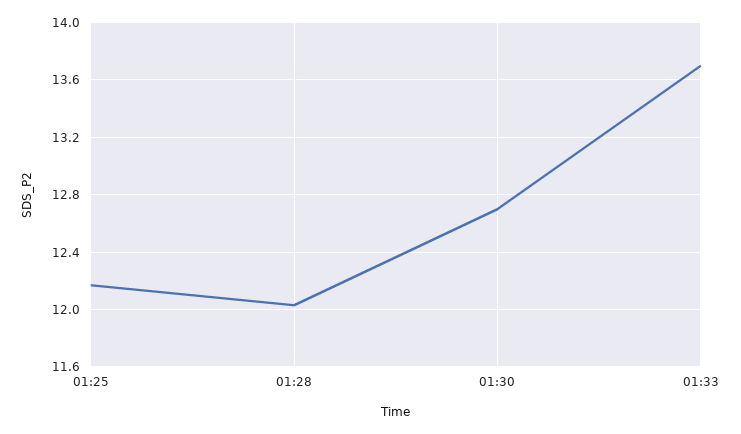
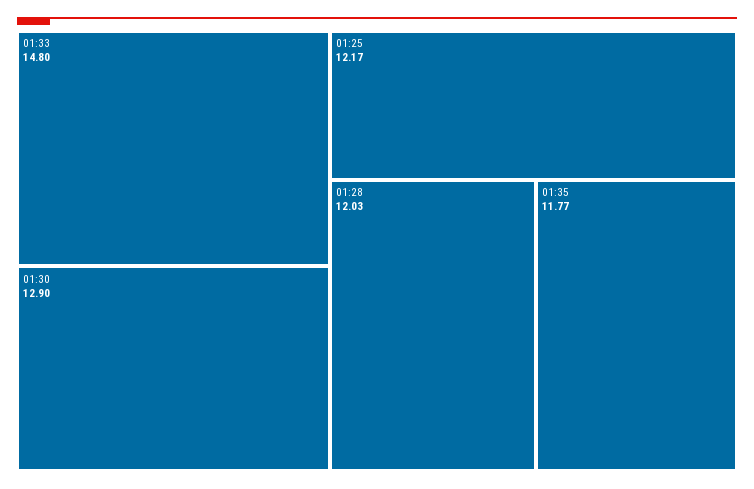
01:30: 12.7 -> 12.9
01:33: 13.7 -> 14.8
01:35: none -> 11.77

